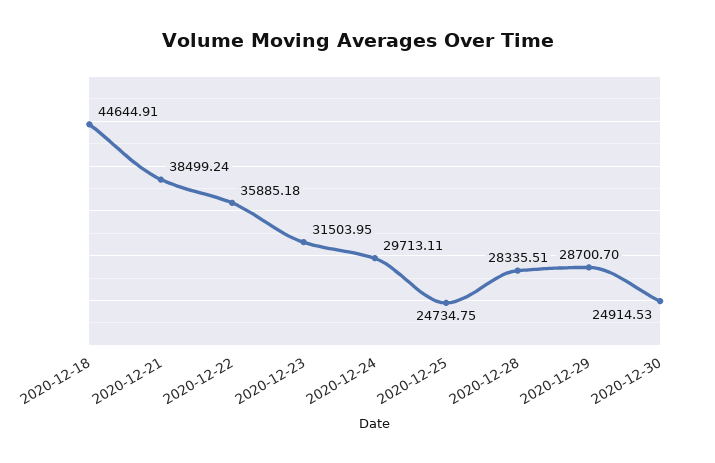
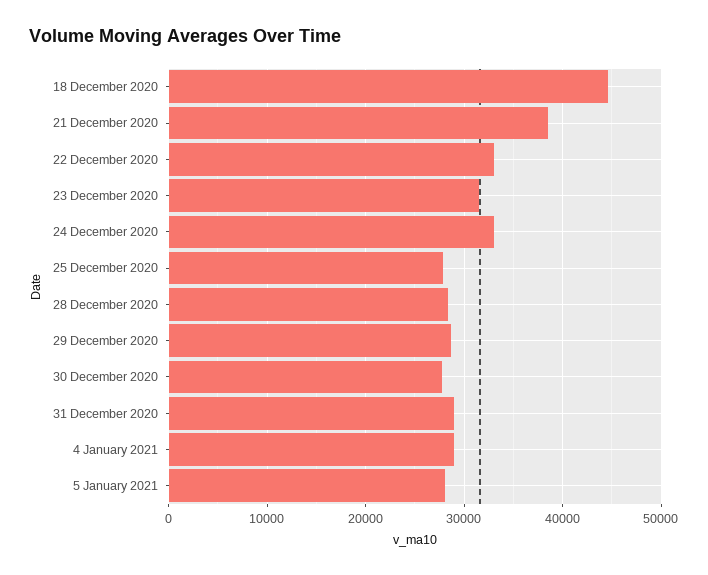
2020-12-22: 35885.18 -> 33000
2020-12-24: 29713.11 -> 33000
2020-12-25: 24734.75 -> 28000
2020-12-30: 24914.53 -> 28000
31 December 2020: none -> 29000
4 January 2021: none -> 29000
5 January 2021: none -> 28000

